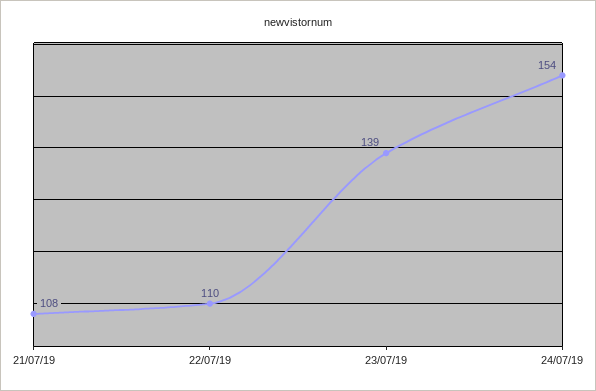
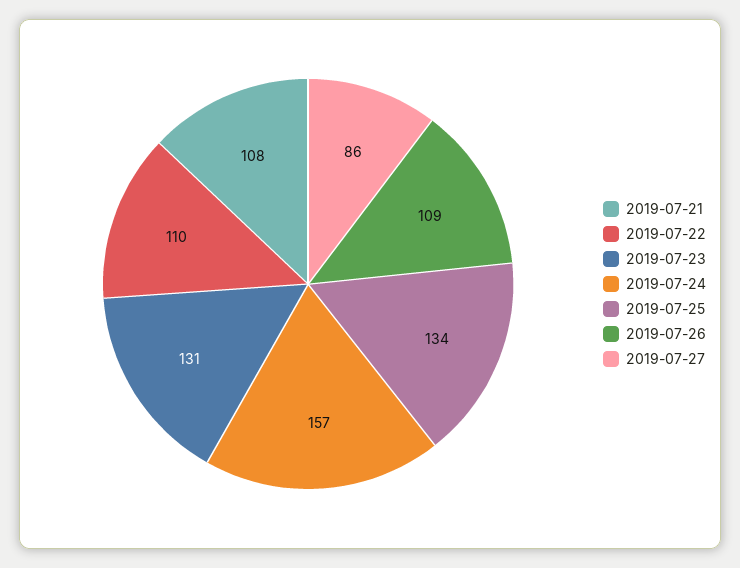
23/07/19: 139 -> 131
24/07/19: 154 -> 157
2019-07-25: none -> 134
2019-07-26: none -> 109
2019-07-27: none -> 86

